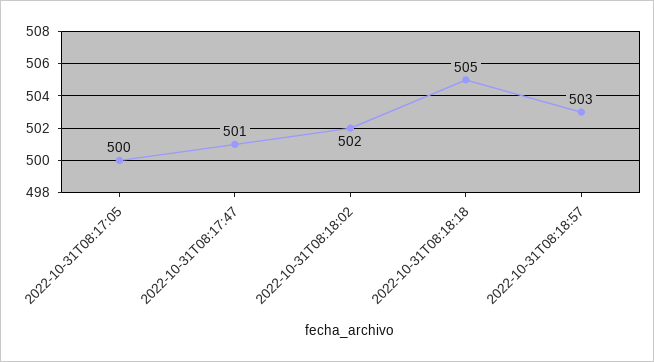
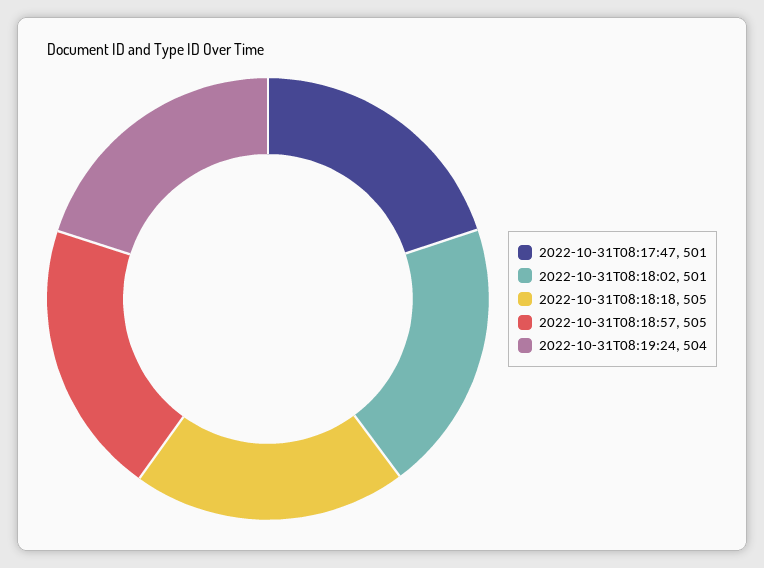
2022-10-31T08:17:05: 500 -> none
2022-10-31T08:18:02: 502 -> 501
2022-10-31T08:18:57: 503 -> 505
2022-10-31T08:19:24: none -> 504

